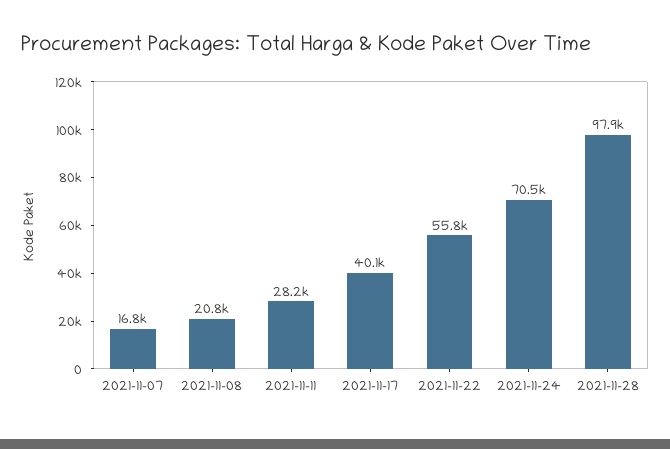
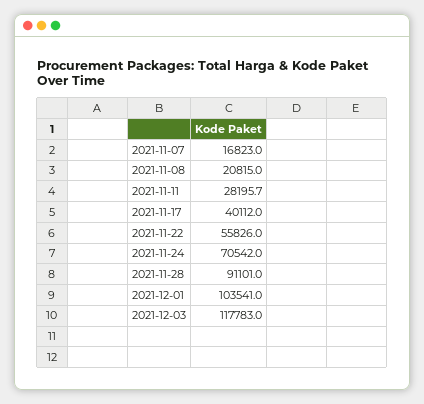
2021-11-28: 97900 -> 91101
2021-12-01: none -> 103541
2021-12-03: none -> 117783

